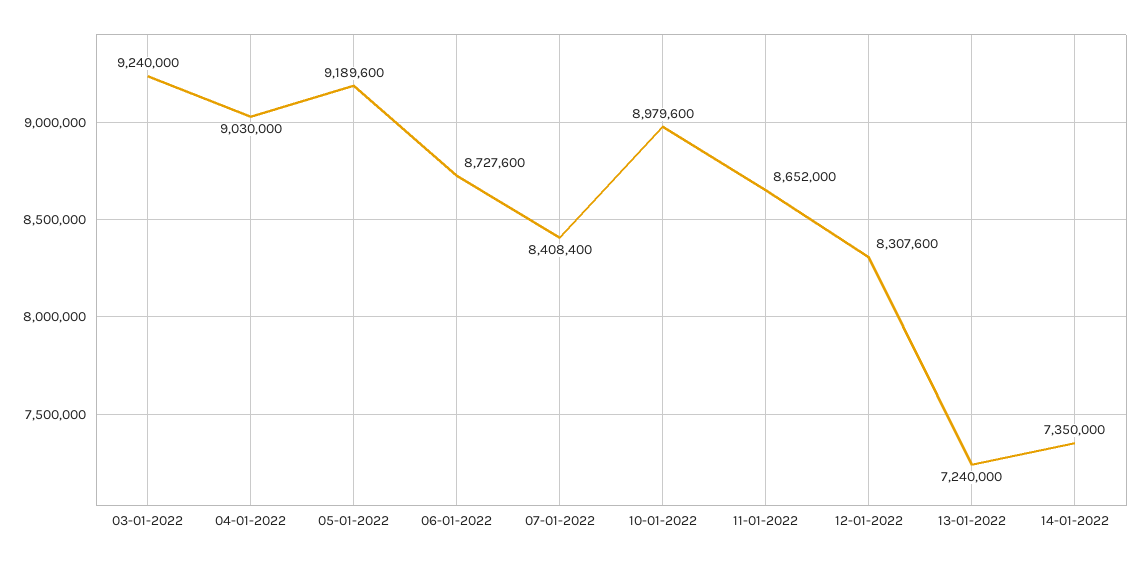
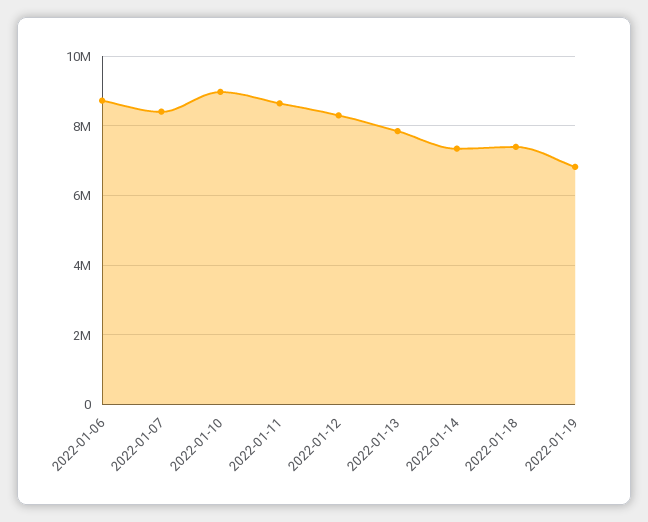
03-01-2022: 9240000 -> none
04-01-2022: 9030000 -> none
05-01-2022: 9189600 -> none
13-01-2022: 7240000 -> 7800000
2022-01-18: none -> 7400000
2022-01-19: none -> 6800000

